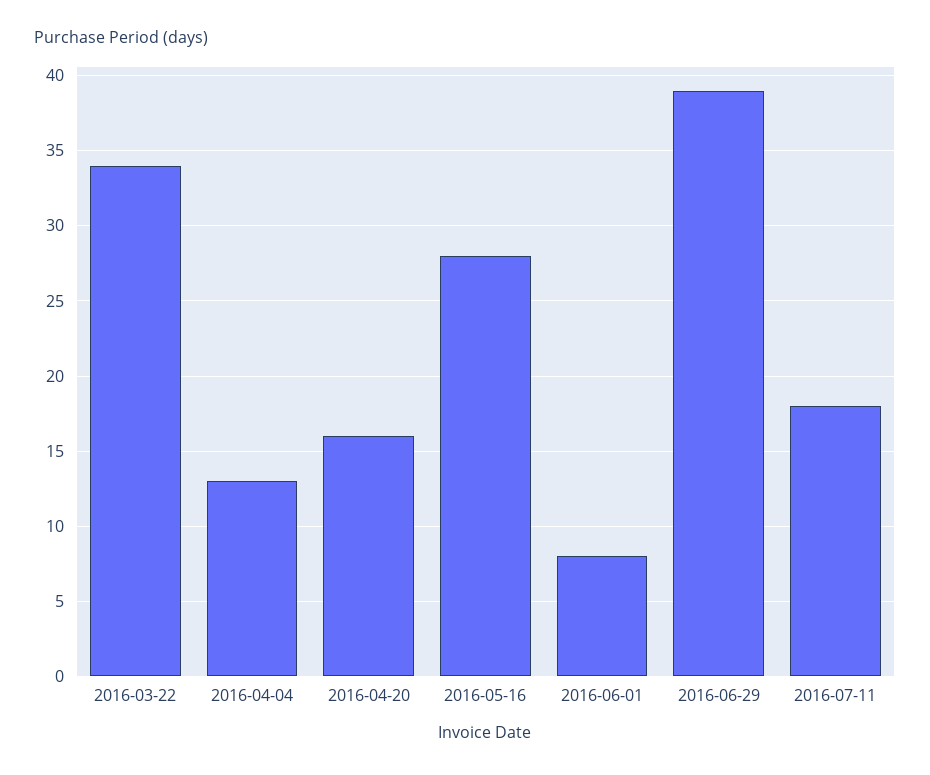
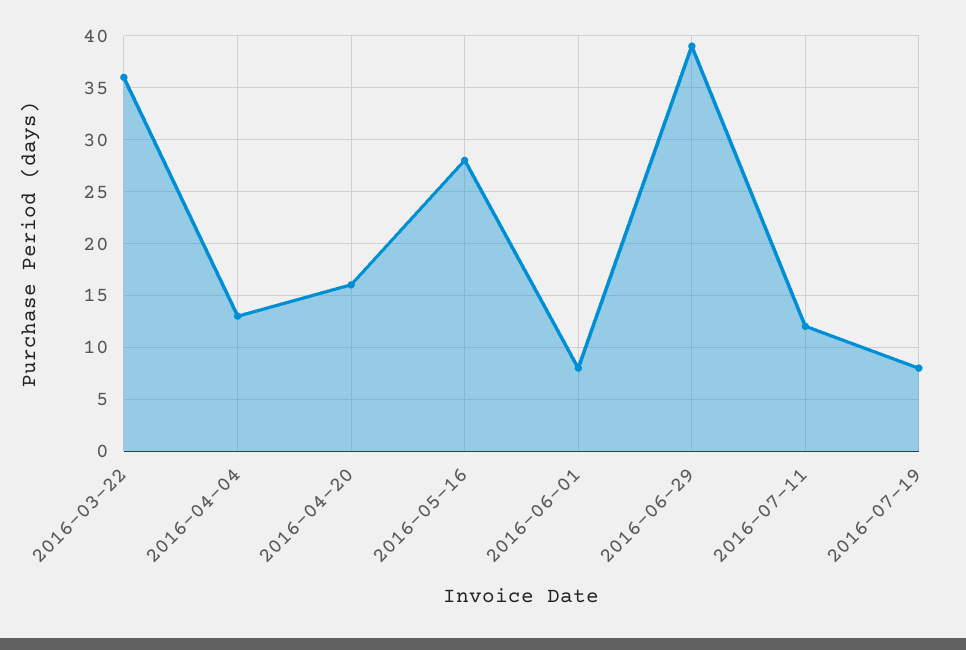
2016-03-22: 34 -> 36
2016-07-11: 18 -> 12
2016-07-19: none -> 8

